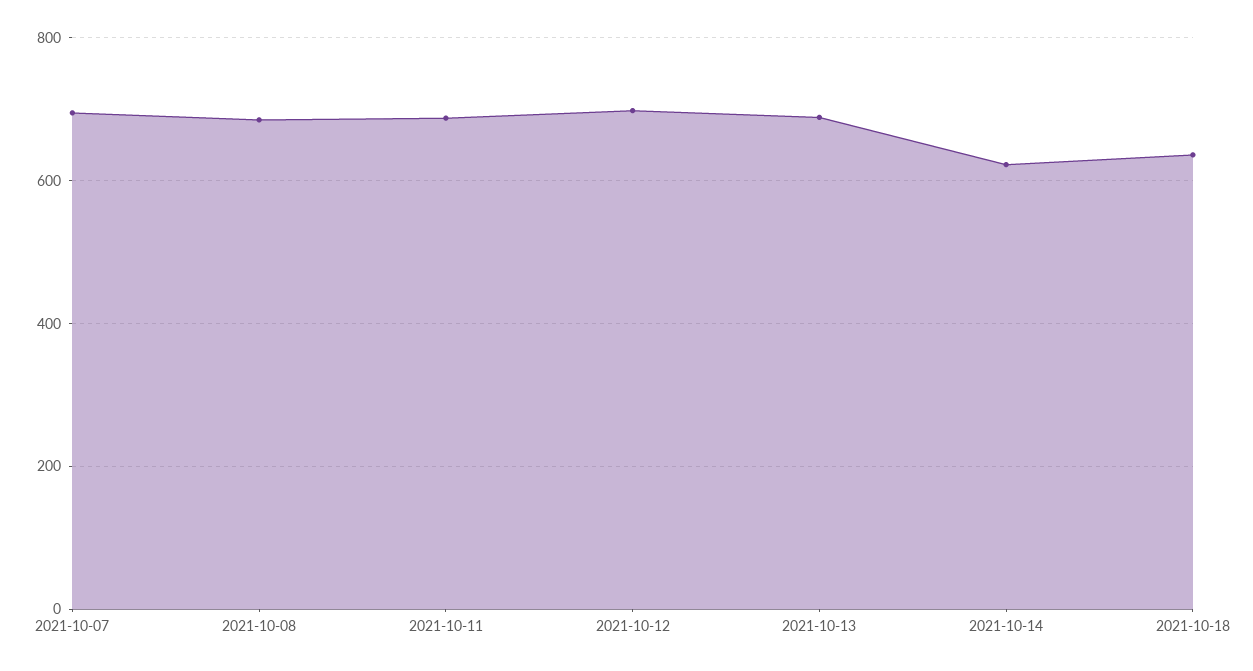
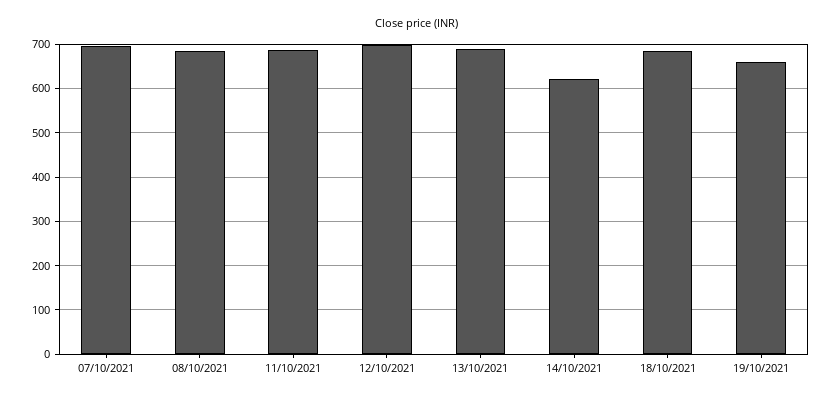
2021-10-18: 640 -> 680
19/10/2021: none -> 660

